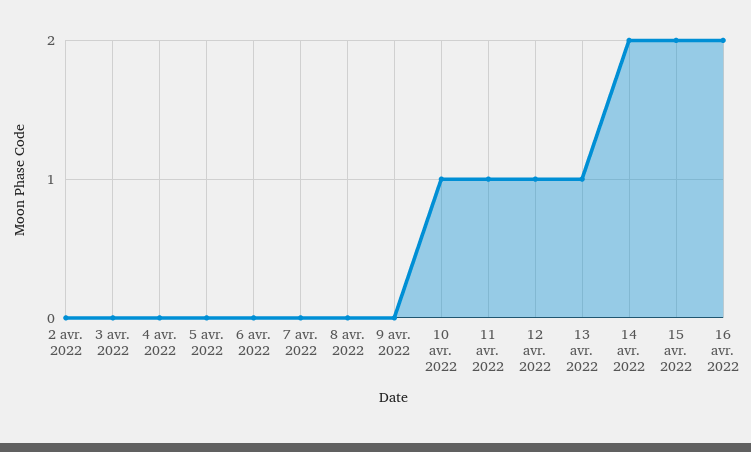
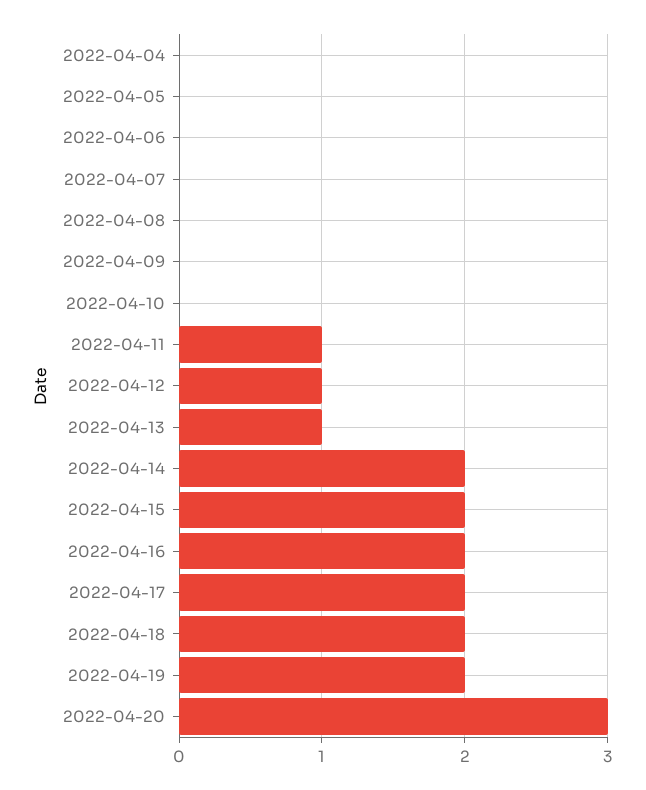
2 avr. 2022: 0 -> none
3 avr. 2022: 0 -> none
10 avr. 2022: 1 -> 0
2022-04-17: none -> 2
2022-04-18: none -> 2
2022-04-19: none -> 2
2022-04-20: none -> 3

